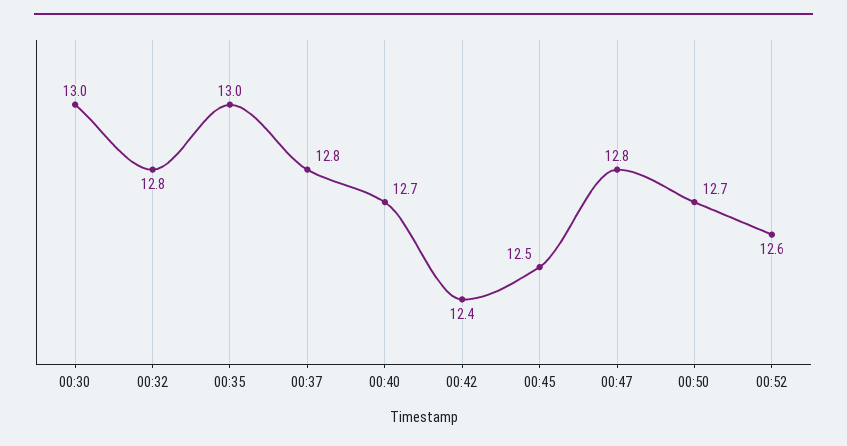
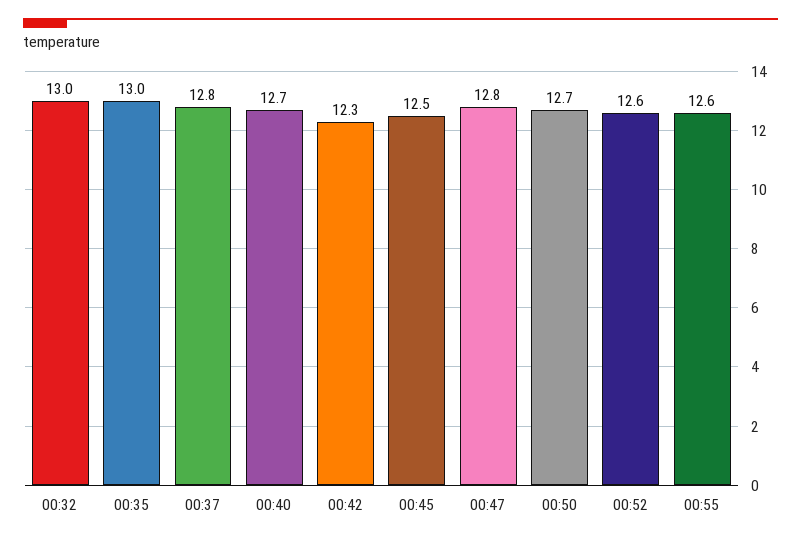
00:30: 13 -> none
00:32: 12.8 -> 13
00:42: 12.4 -> 12.3
00:55: none -> 12.6

